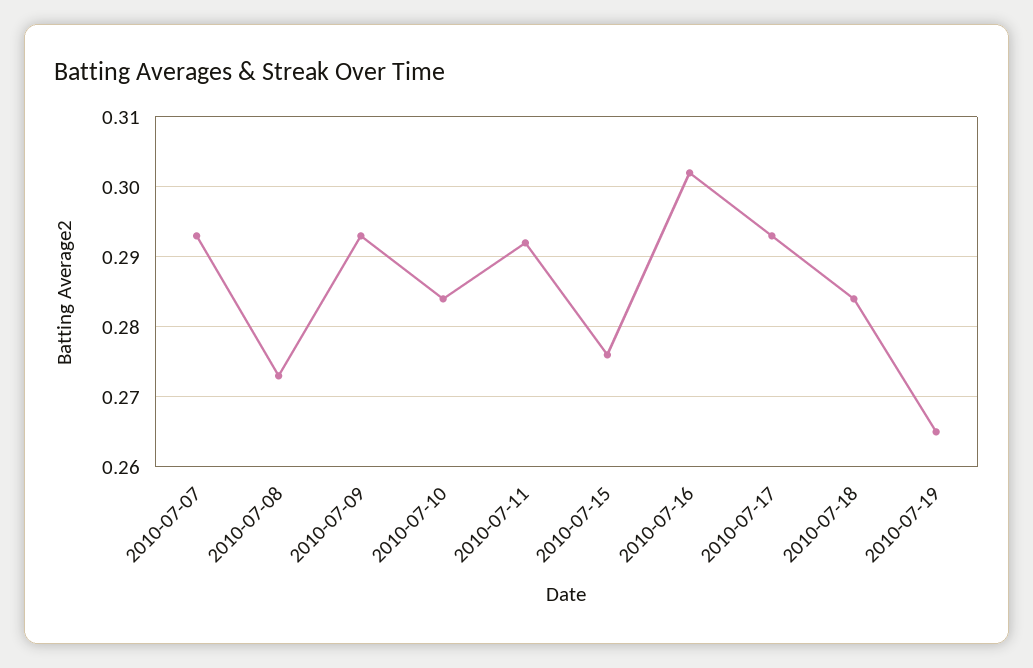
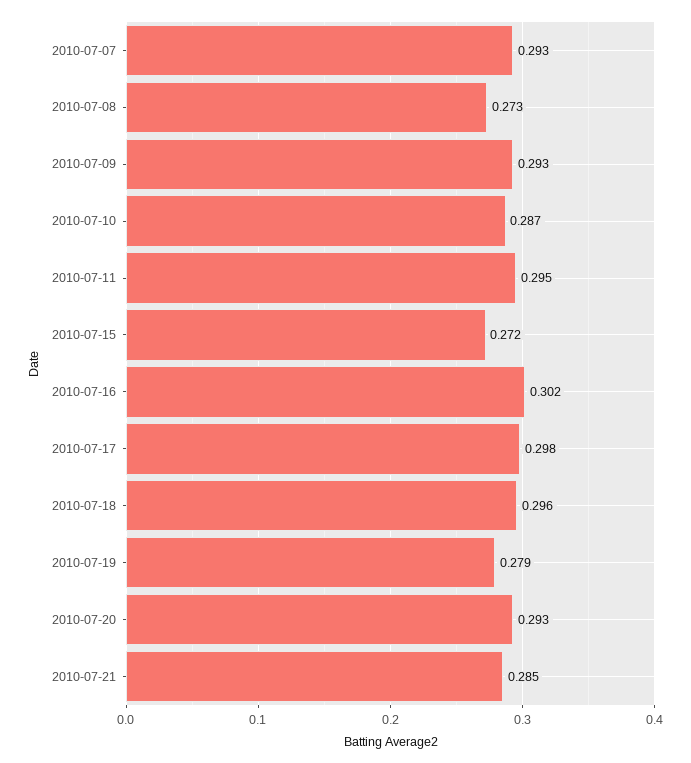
2010-07-10: 0.284 -> 0.287
2010-07-11: 0.292 -> 0.295
2010-07-15: 0.276 -> 0.272
2010-07-17: 0.293 -> 0.298
2010-07-18: 0.284 -> 0.296
2010-07-19: 0.265 -> 0.279
2010-07-20: none -> 0.293
2010-07-21: none -> 0.285

